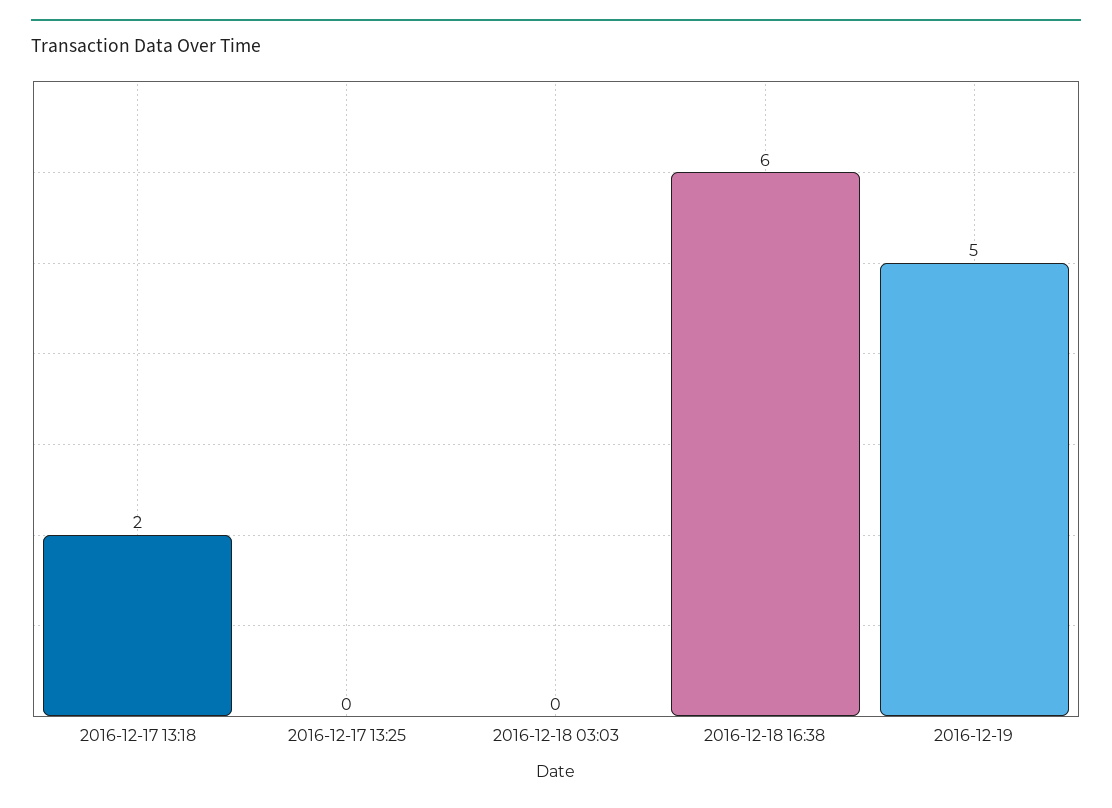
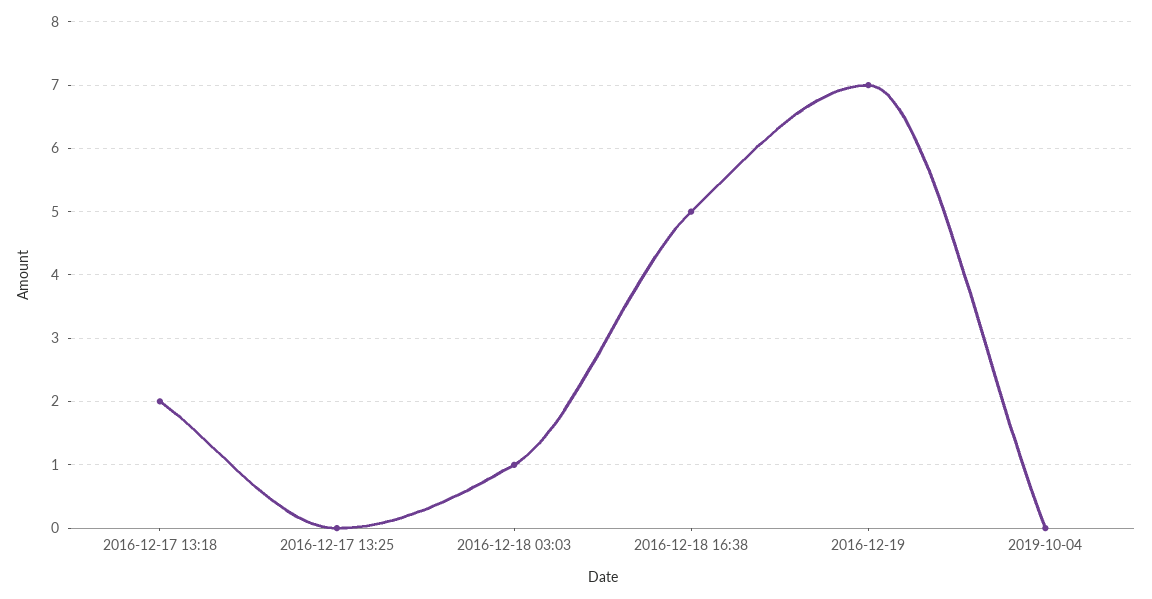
2016-12-18 03:03: 0 -> 1
2016-12-18 16:38: 6 -> 5
2016-12-19: 5 -> 7
2019-10-04: none -> 0

